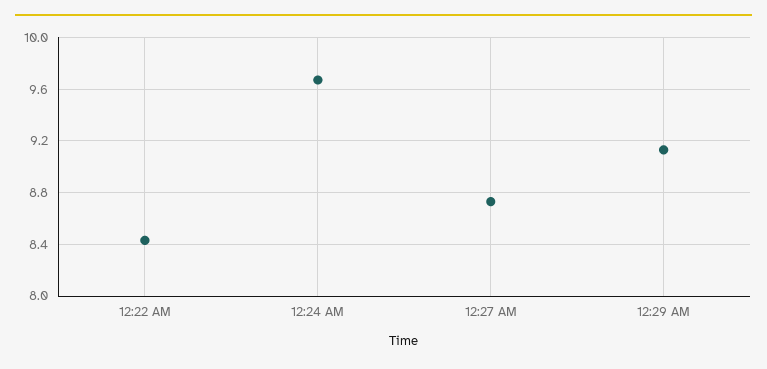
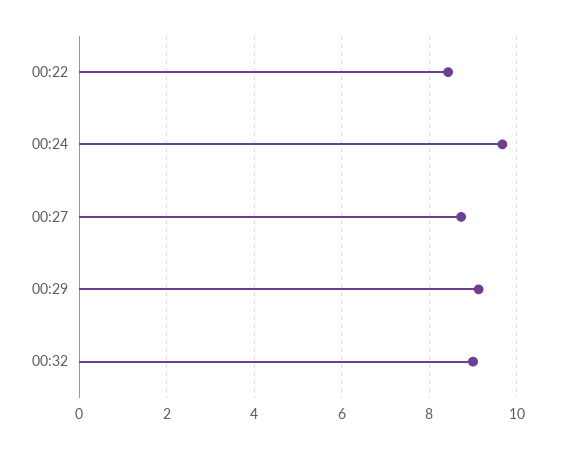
00:32: none -> 9

